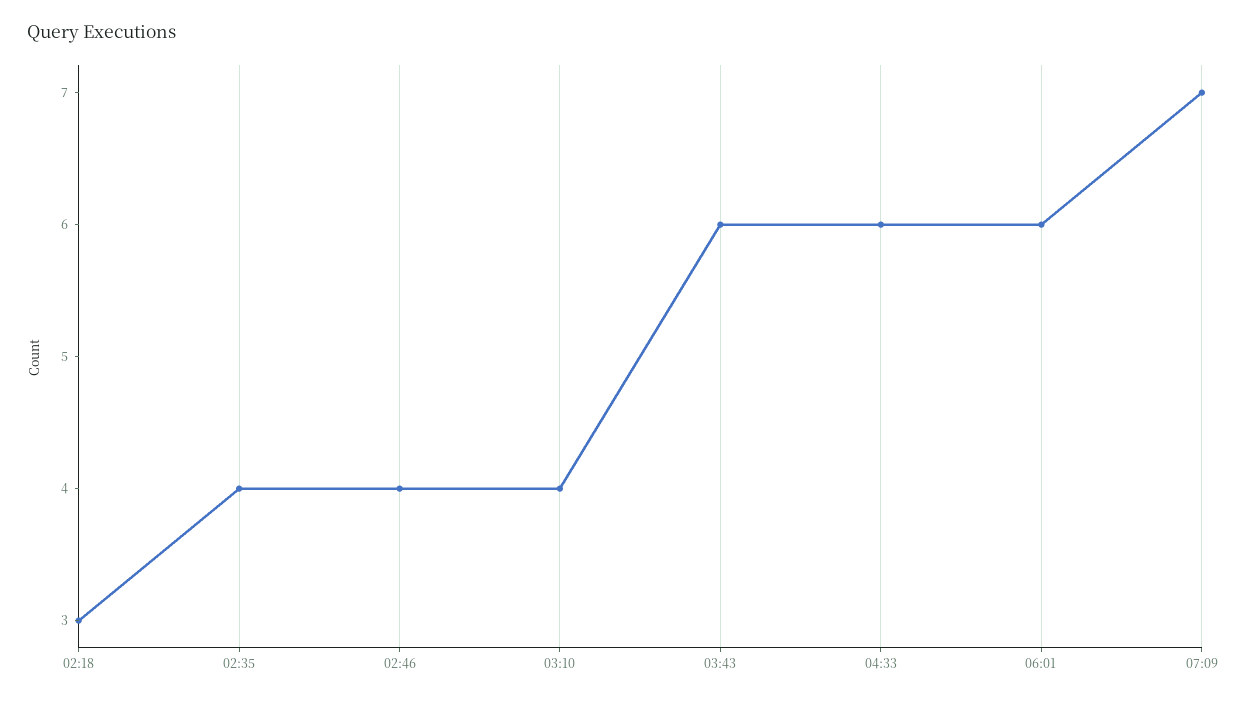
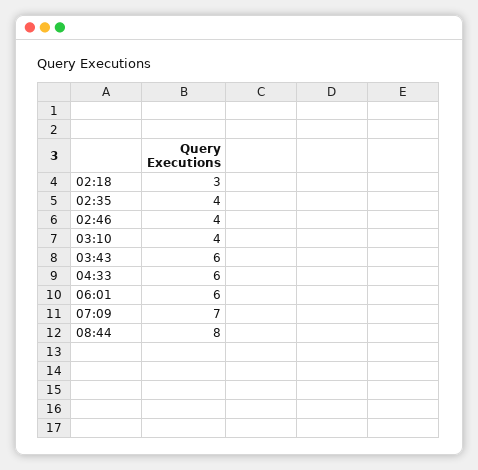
08:44: none -> 8

